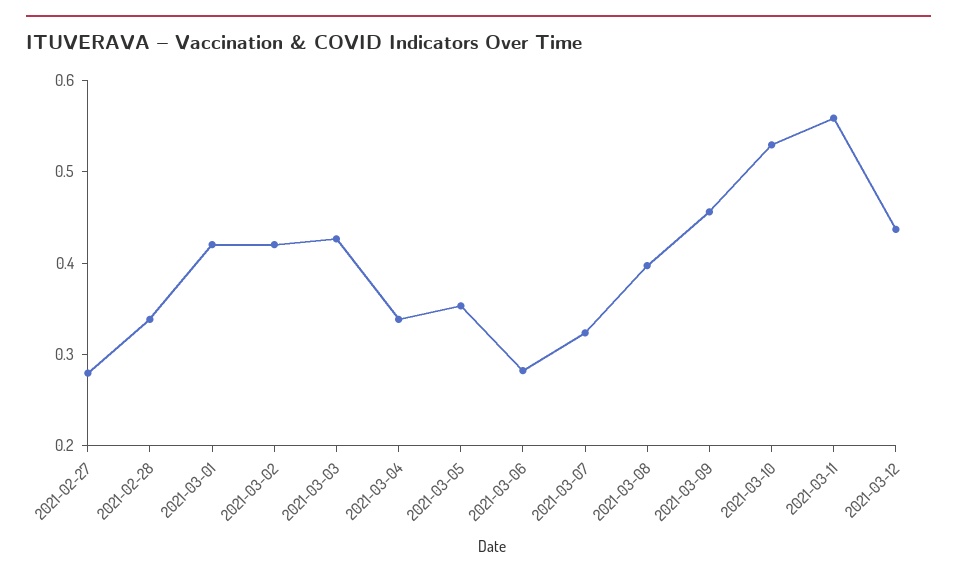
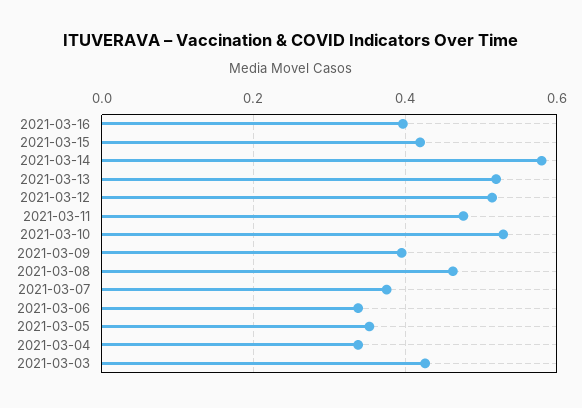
2021-02-27: 0.28 -> none
2021-02-28: 0.34 -> none
2021-03-01: 0.42 -> none
2021-03-02: 0.42 -> none
2021-03-06: 0.28 -> 0.34
2021-03-07: 0.32 -> 0.38
2021-03-08: 0.4 -> 0.46
2021-03-09: 0.46 -> 0.4
2021-03-11: 0.56 -> 0.48
2021-03-12: 0.44 -> 0.52
2021-03-16: none -> 0.4
2021-03-15: none -> 0.42
2021-03-14: none -> 0.58
2021-03-13: none -> 0.52

